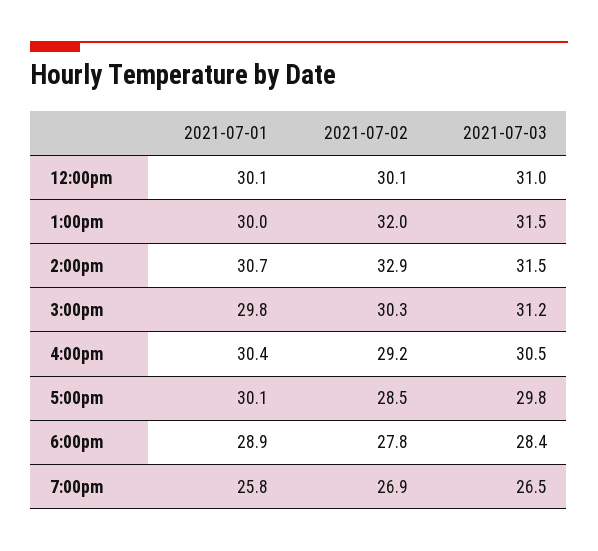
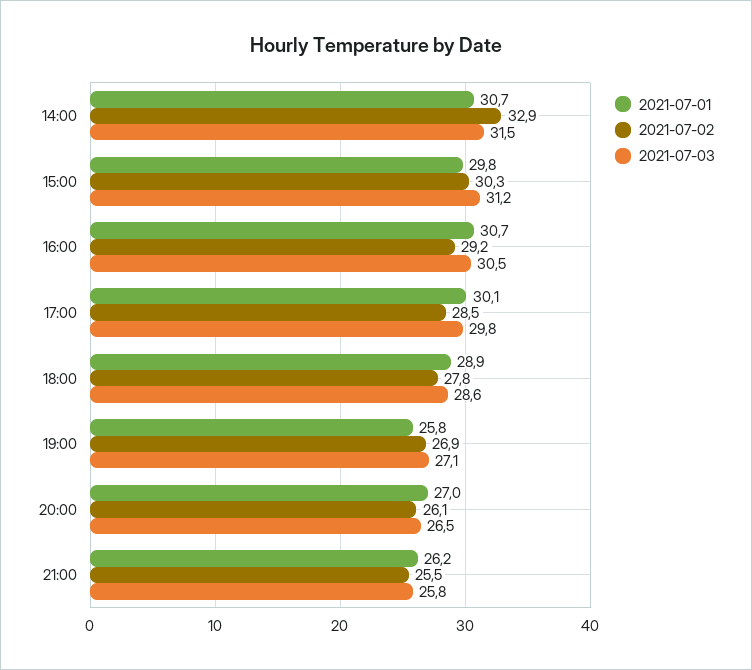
2021-07-01, 12:00pm: 30.1 -> none
2021-07-02, 12:00pm: 30.1 -> none
2021-07-03, 12:00pm: 31 -> none
2021-07-01, 1:00pm: 30 -> none
2021-07-02, 1:00pm: 32 -> none
2021-07-03, 1:00pm: 31.5 -> none
2021-07-01, 4:00pm: 30.4 -> 30.7
2021-07-03, 6:00pm: 28.4 -> 28.6
2021-07-03, 7:00pm: 26.5 -> 27.1
2021-07-01, 20:00: none -> 27
2021-07-02, 20:00: none -> 26.1
2021-07-03, 20:00: none -> 26.5
2021-07-01, 21:00: none -> 26.2
2021-07-02, 21:00: none -> 25.5
2021-07-03, 21:00: none -> 25.8

